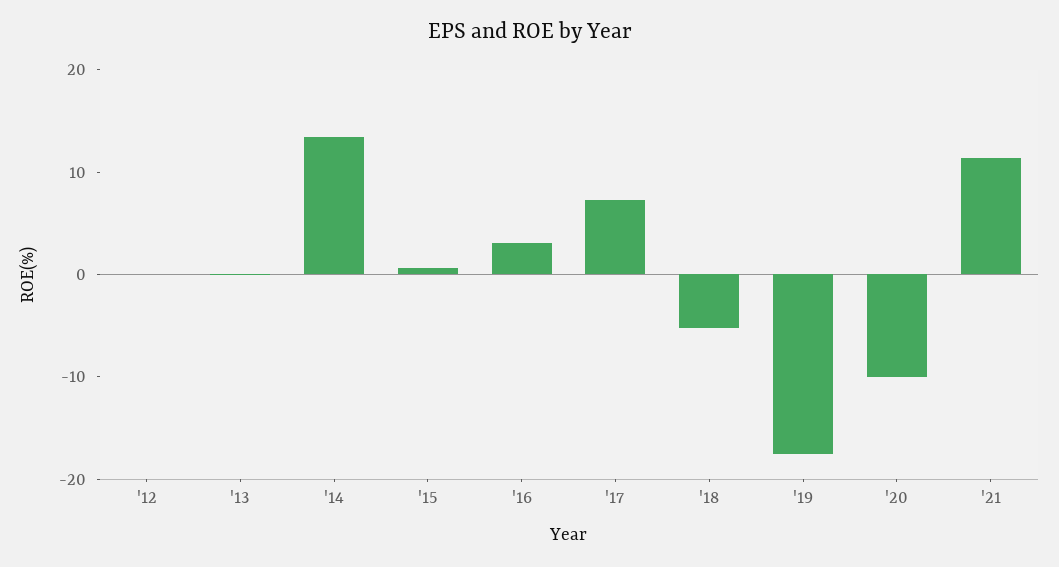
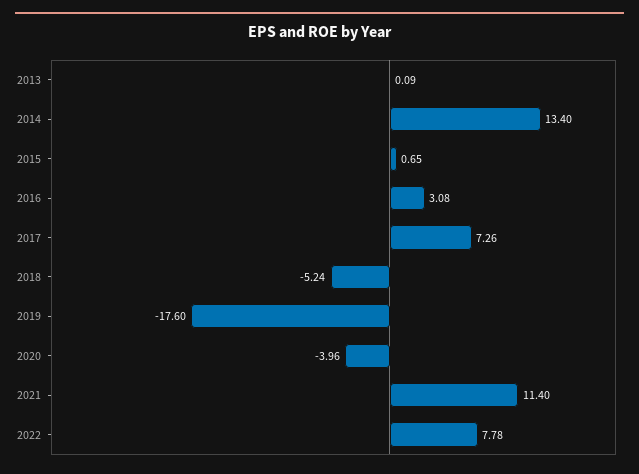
'12: 0 -> none
'20: -10 -> -3.96
2022: none -> 7.78

